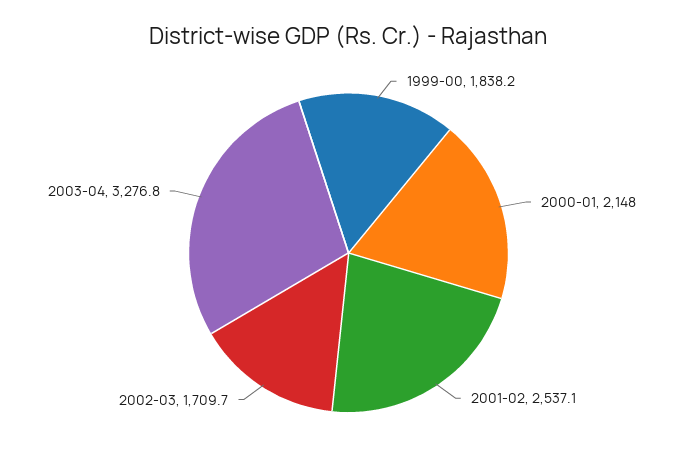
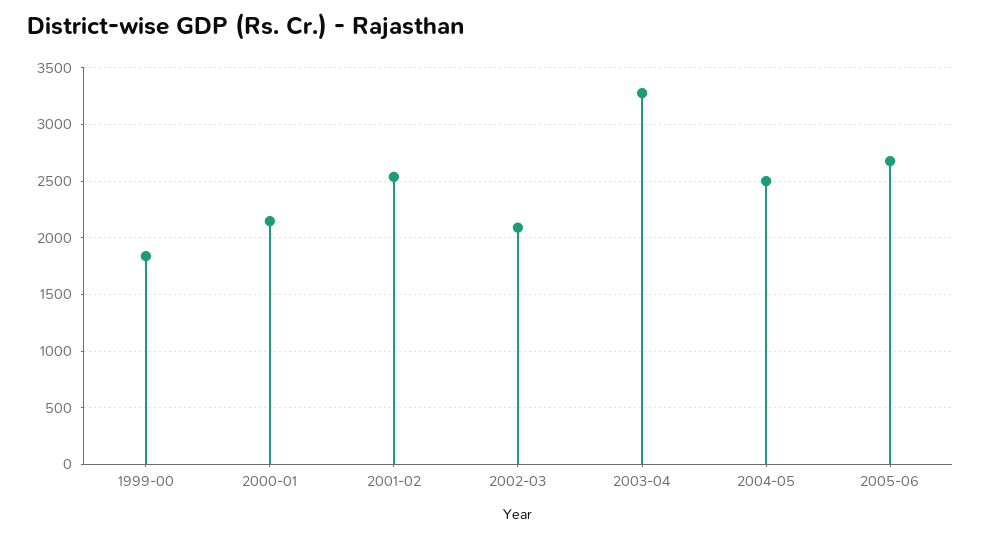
2002-03: 1709.7 -> 2100
2004-05: none -> 2500
2005-06: none -> 2700

